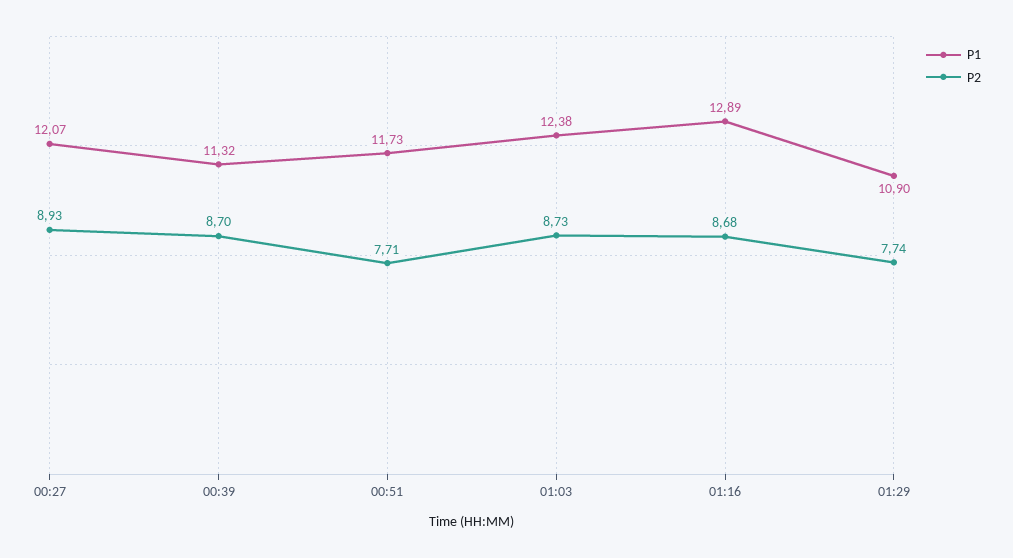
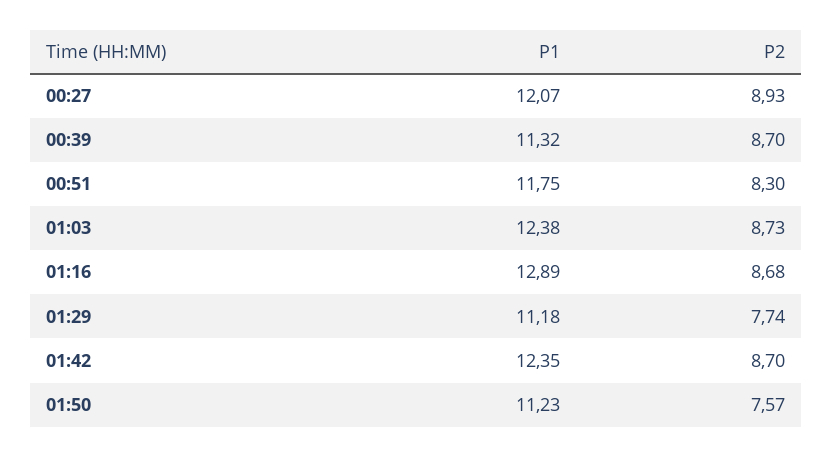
P1, 00:51: 11.73 -> 11.75
P2, 00:51: 7.71 -> 8.3
P1, 01:29: 10.9 -> 11.18
P1, 01:42: none -> 12.35
P2, 01:42: none -> 8.7
P1, 01:50: none -> 11.23
P2, 01:50: none -> 7.57

